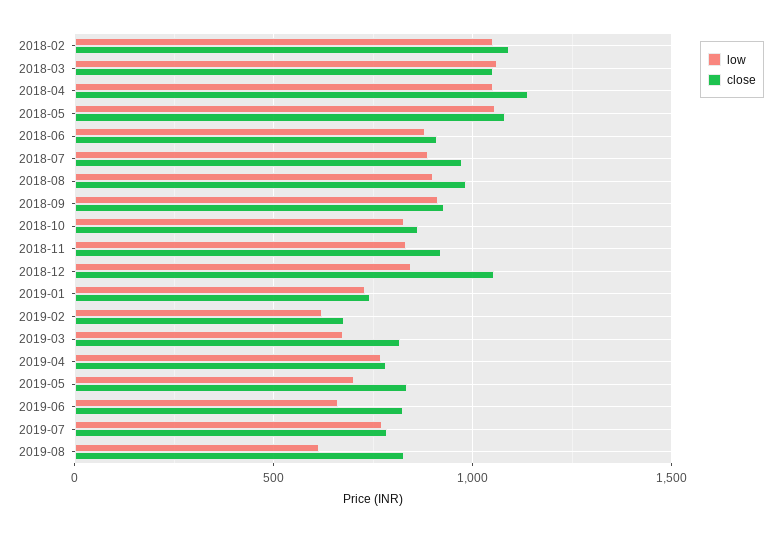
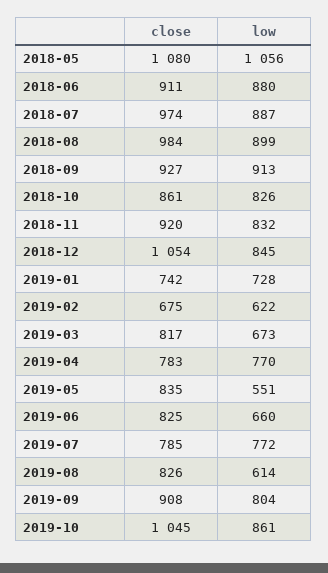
low, 2018-02: 1050 -> none
close, 2018-02: 1100 -> none
low, 2018-03: 1050 -> none
close, 2018-03: 1050 -> none
low, 2018-04: 1050 -> none
close, 2018-04: 1150 -> none
low, 2019-05: 700 -> 551
close, 2019-09: none -> 908
low, 2019-09: none -> 804
close, 2019-10: none -> 1045
low, 2019-10: none -> 861

